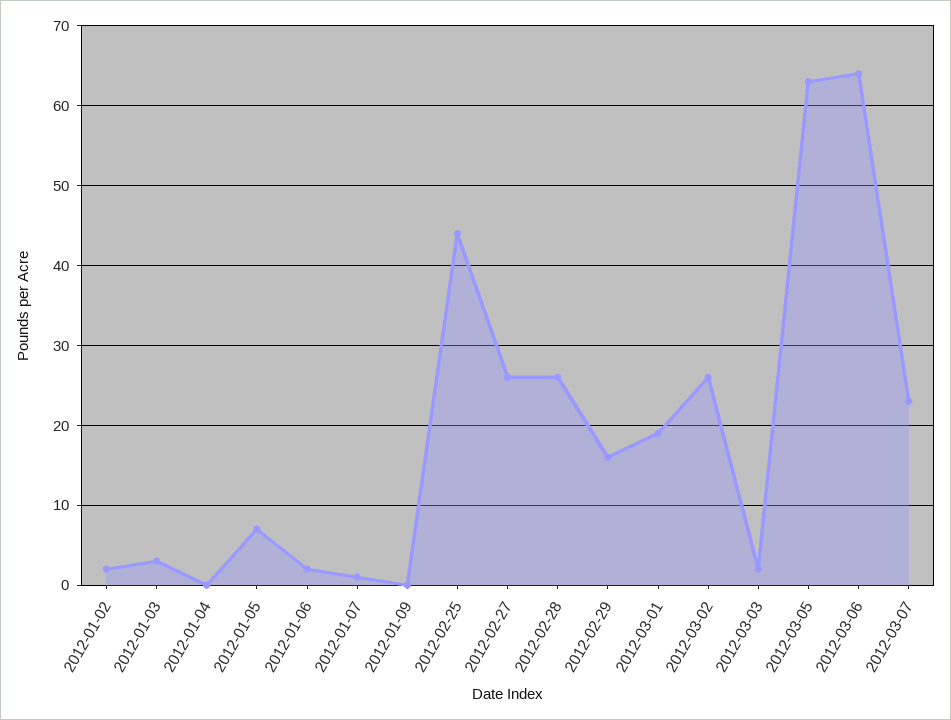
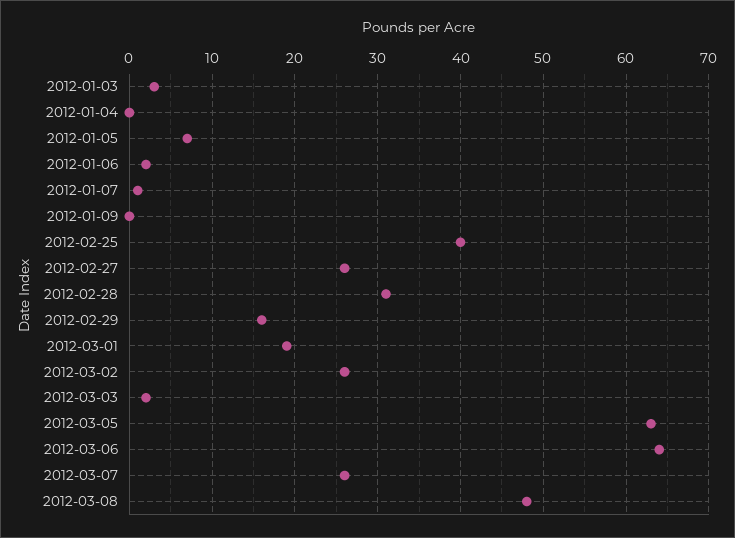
2012-01-02: 2 -> none
2012-02-25: 44 -> 40
2012-02-28: 26 -> 31
2012-03-07: 23 -> 26
2012-03-08: none -> 48

